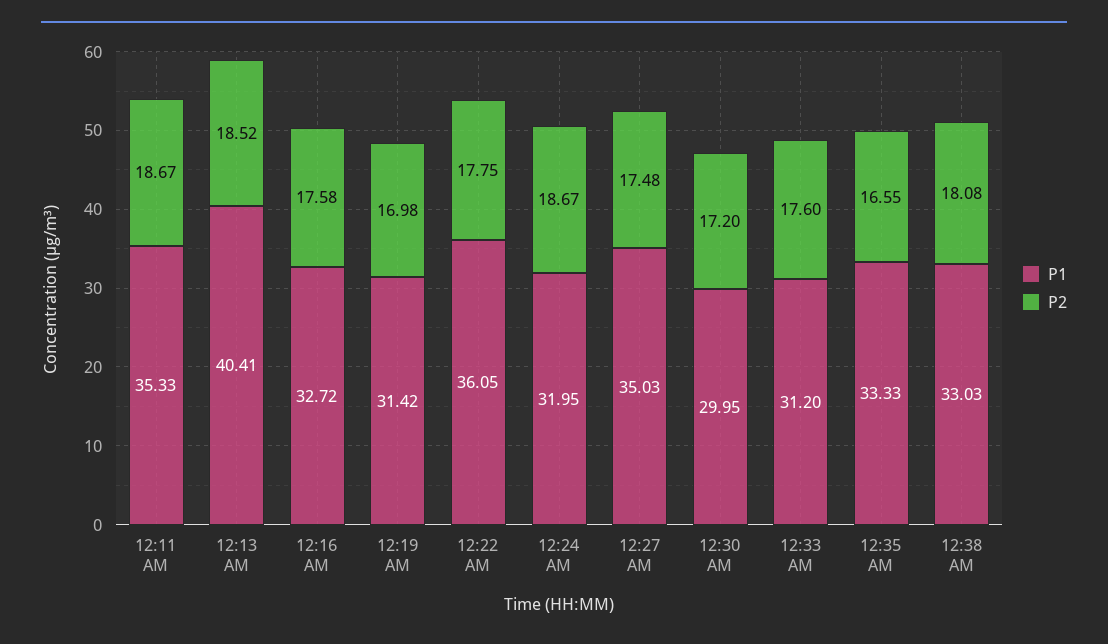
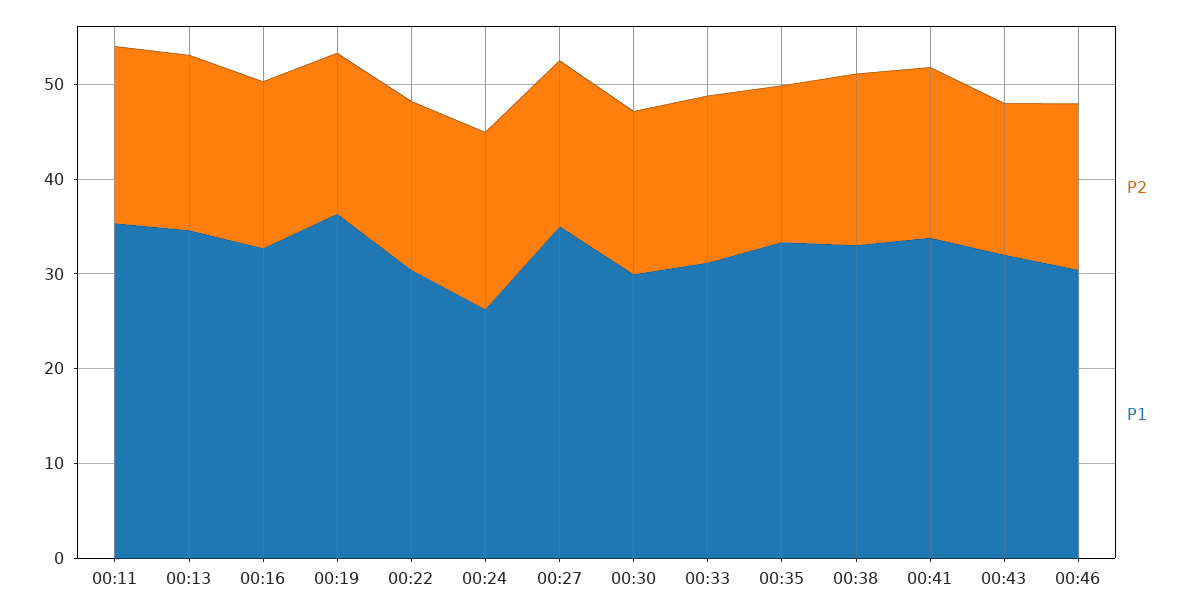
P1, 12:13 AM: 40.41 -> 34
P1, 12:19 AM: 31.42 -> 36
P1, 12:22 AM: 36.05 -> 30
P1, 12:24 AM: 31.95 -> 26
P2, 00:41: none -> 18
P1, 00:41: none -> 34
P2, 00:43: none -> 16
P1, 00:43: none -> 32
P2, 00:46: none -> 18
P1, 00:46: none -> 30

